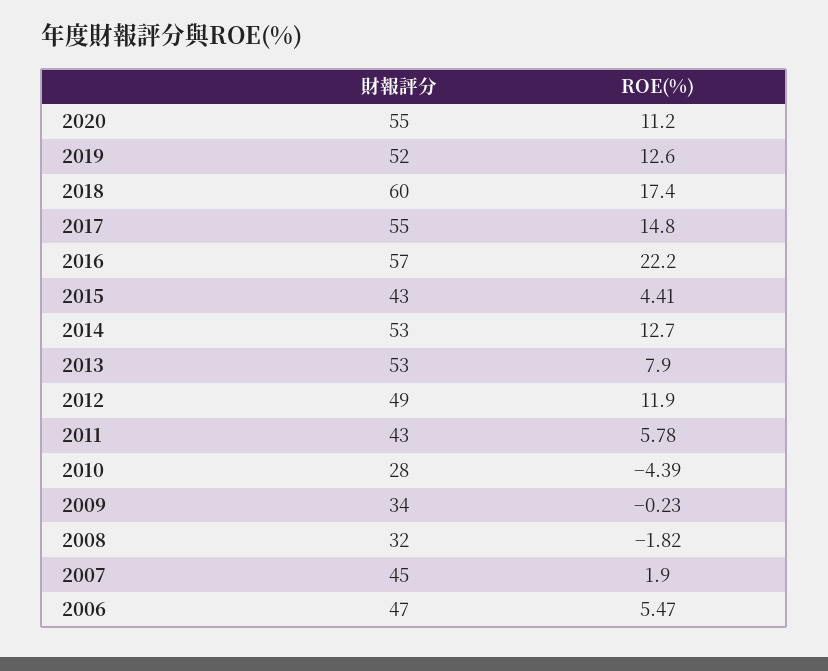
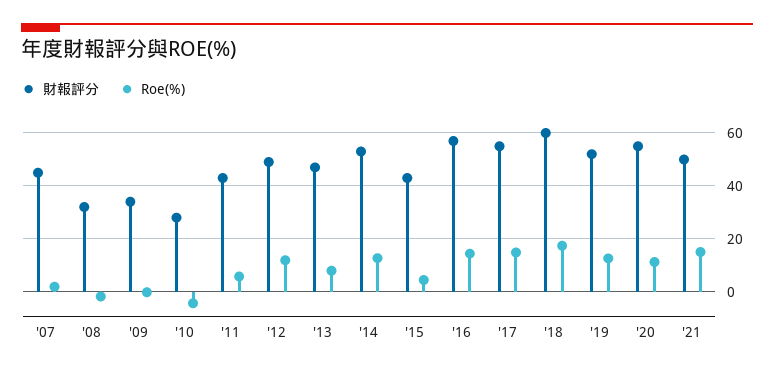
ROE(%), 2016: 22.2 -> 15
財報評分, 2013: 53 -> 47.5
財報評分, 2006: 47 -> none
ROE(%), 2006: 5.47 -> none
財報評分, '21: none -> 50
ROE(%), '21: none -> 15

